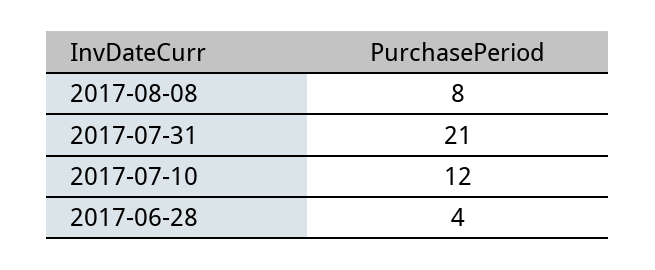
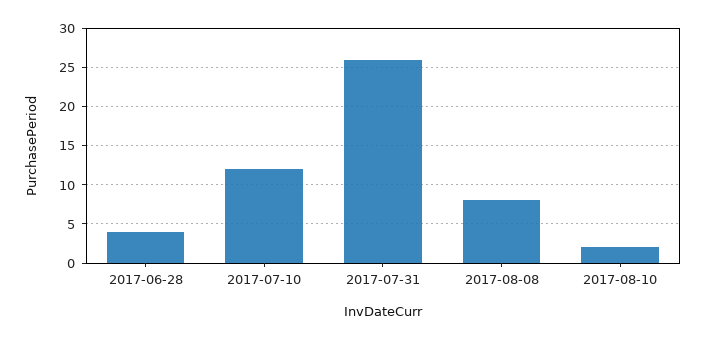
2017-07-31: 21 -> 26
2017-08-10: none -> 2

